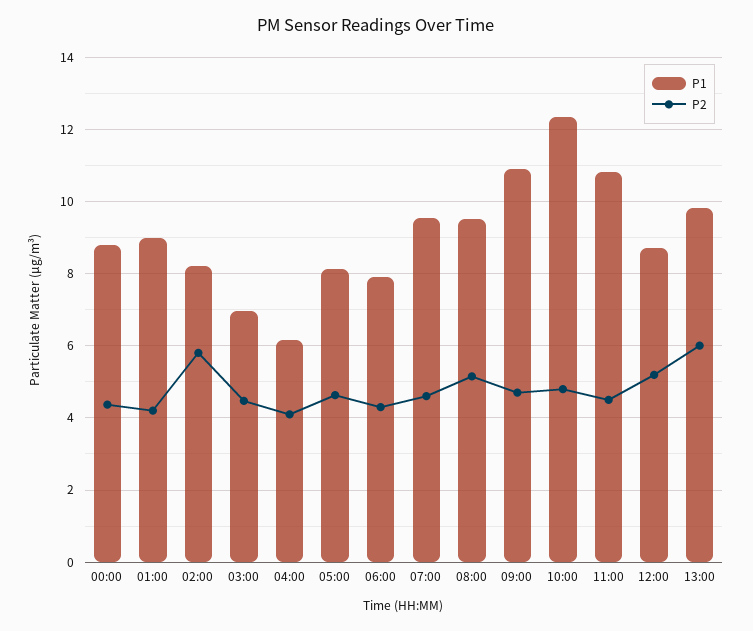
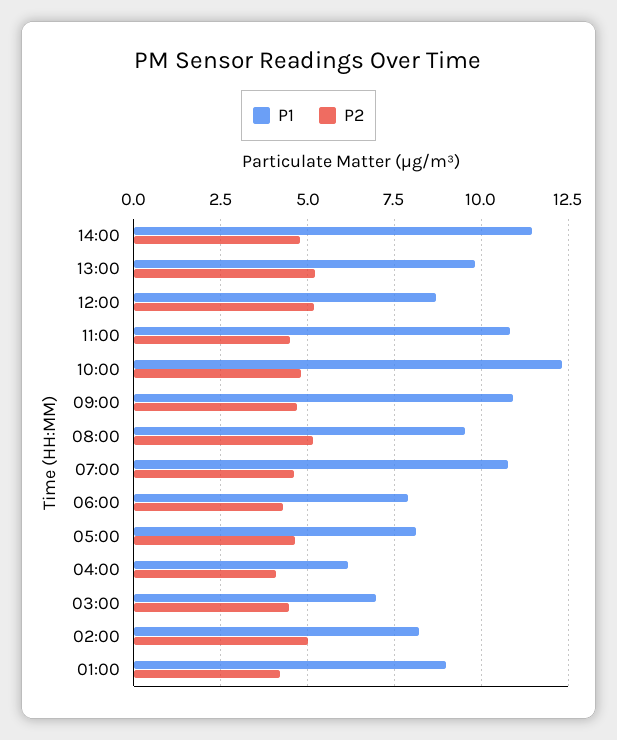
P1, 00:00: 8.8 -> none
P2, 00:00: 4.4 -> none
P2, 02:00: 5.8 -> 5
P1, 07:00: 9.6 -> 10.75
P2, 13:00: 6 -> 5.25
P1, 14:00: none -> 11.5
P2, 14:00: none -> 4.75

